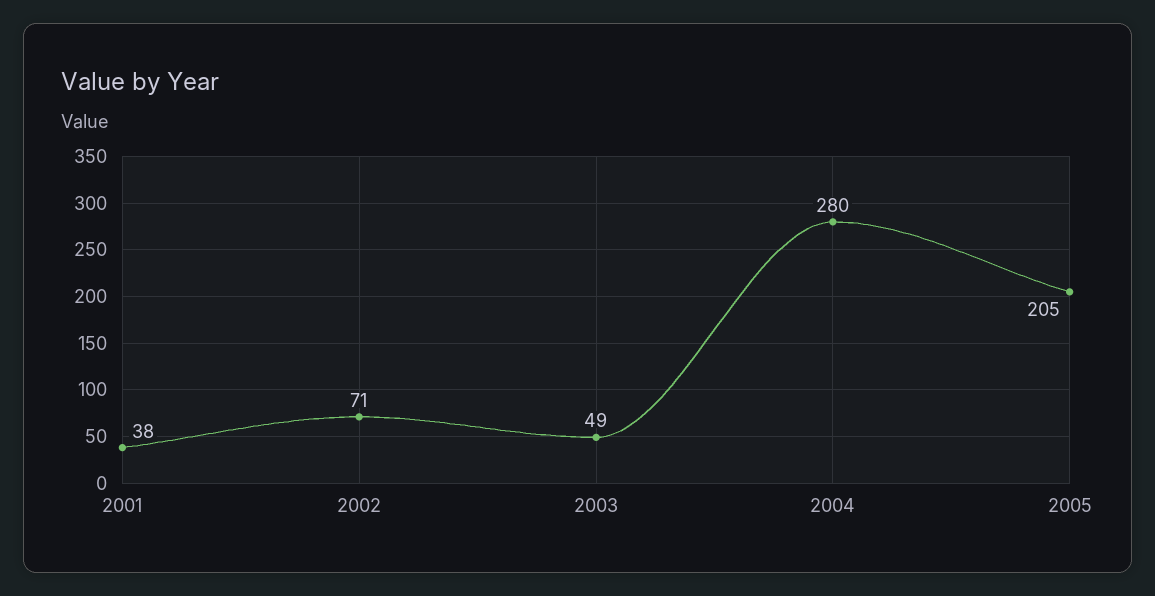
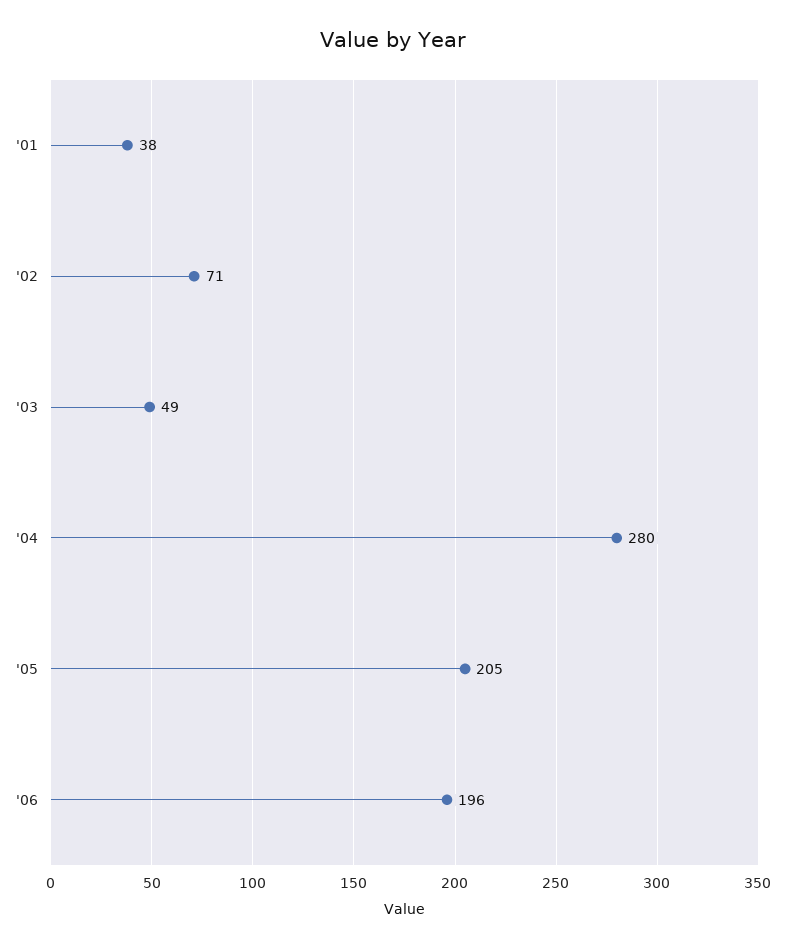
'06: none -> 196

